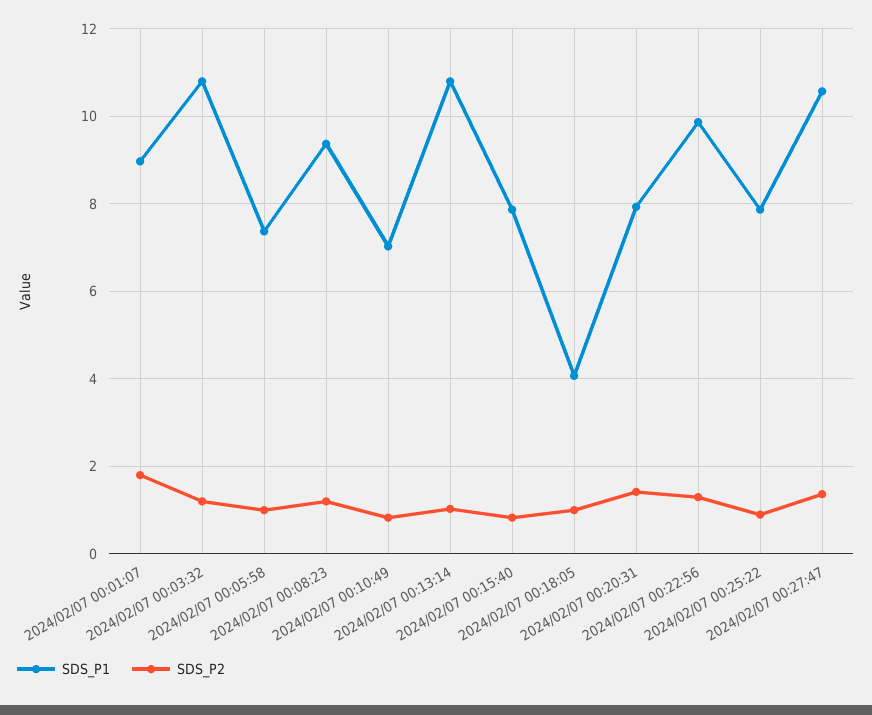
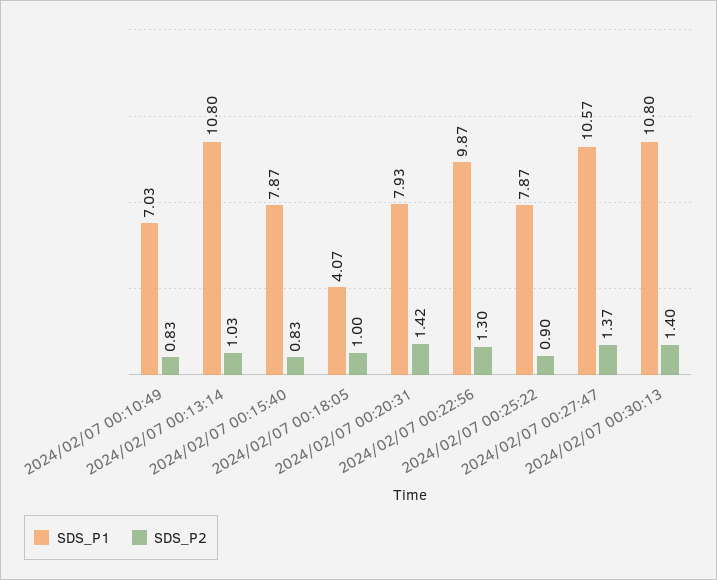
SDS_P1, 2024/02/07 00:01:07: 9 -> none
SDS_P2, 2024/02/07 00:01:07: 1.8 -> none
SDS_P1, 2024/02/07 00:03:32: 10.8 -> none
SDS_P2, 2024/02/07 00:03:32: 1.2 -> none
SDS_P1, 2024/02/07 00:05:58: 7.4 -> none
SDS_P2, 2024/02/07 00:05:58: 1 -> none
SDS_P1, 2024/02/07 00:08:23: 9.4 -> none
SDS_P2, 2024/02/07 00:08:23: 1.2 -> none
SDS_P1, 2024/02/07 00:30:13: none -> 10.8
SDS_P2, 2024/02/07 00:30:13: none -> 1.4

